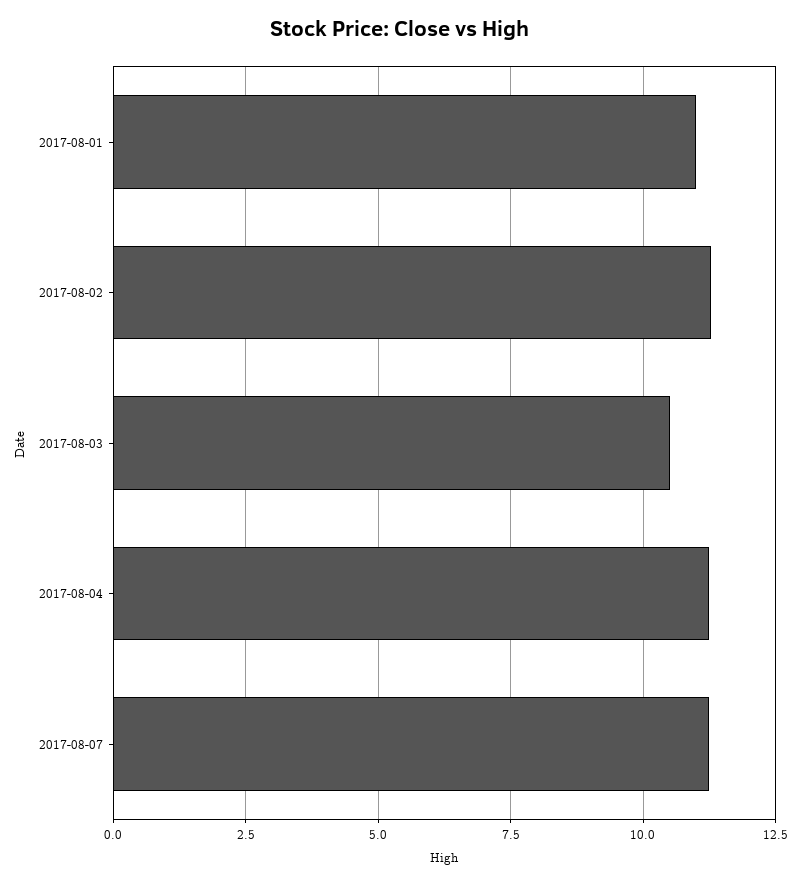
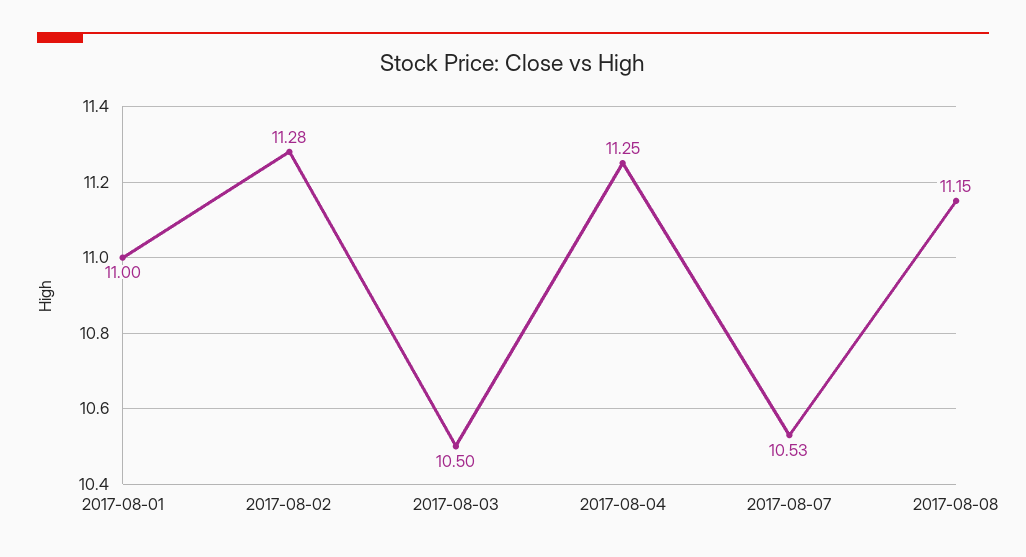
2017-08-07: 11.25 -> 10.53
2017-08-08: none -> 11.15

